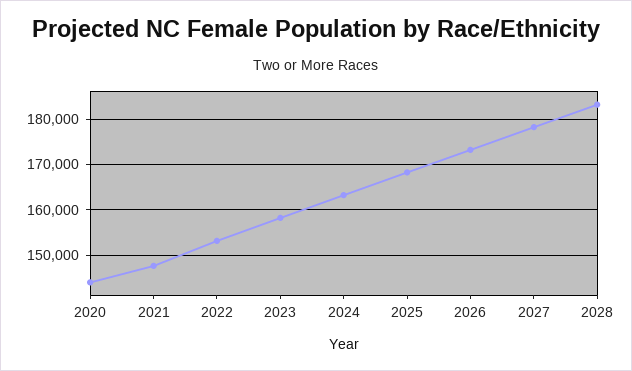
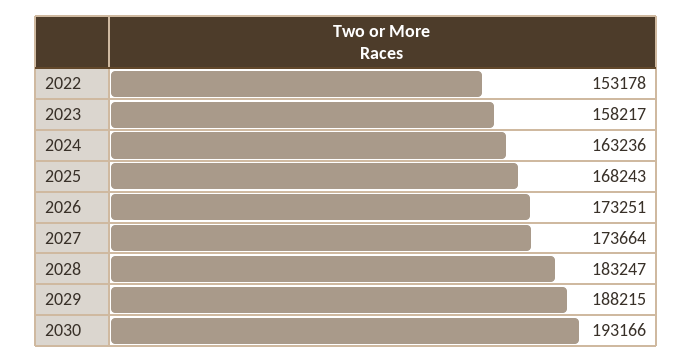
2020: 144000 -> none
2021: 148000 -> none
2027: 178000 -> 173664
2029: none -> 188215
2030: none -> 193166

